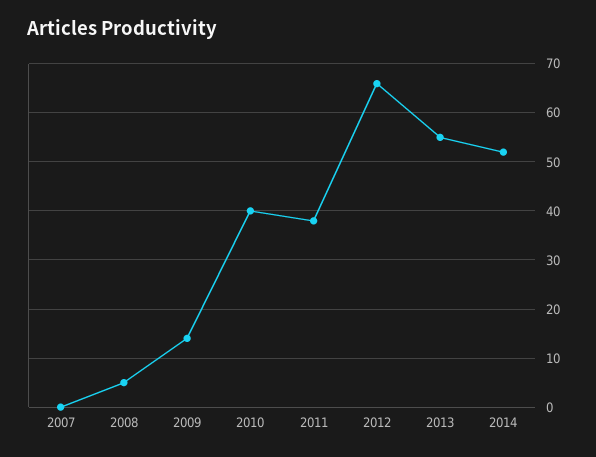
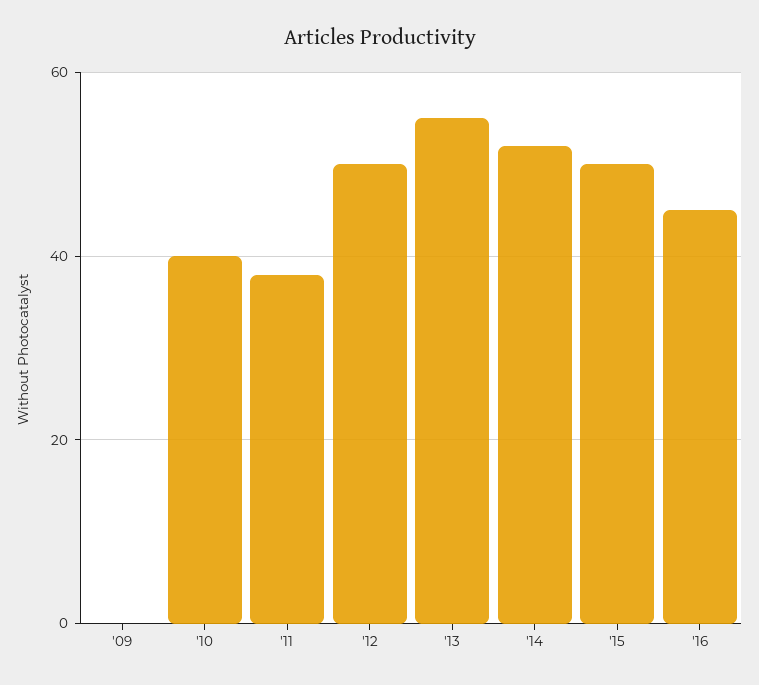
2007: 0 -> none
2008: 5 -> none
2009: 15 -> 0
2012: 65 -> 50
'15: none -> 50
'16: none -> 45

